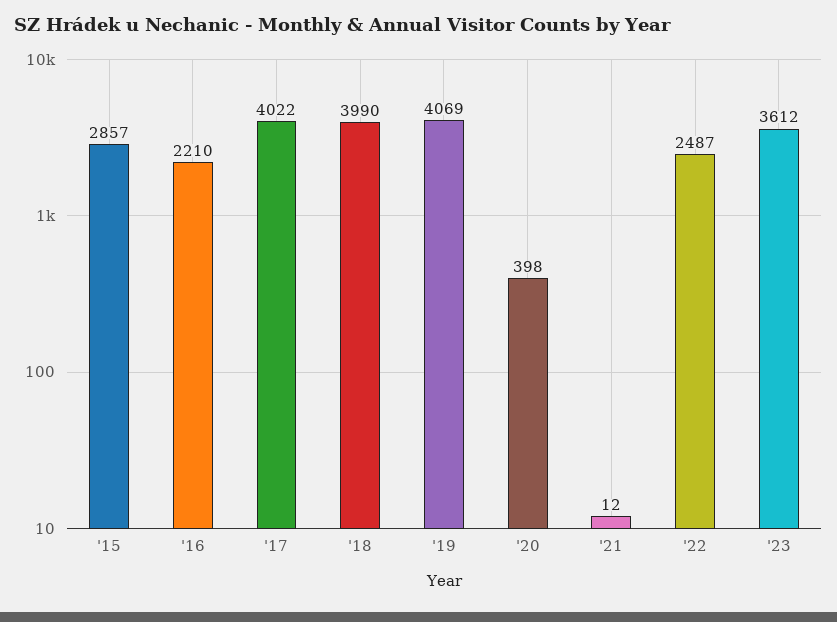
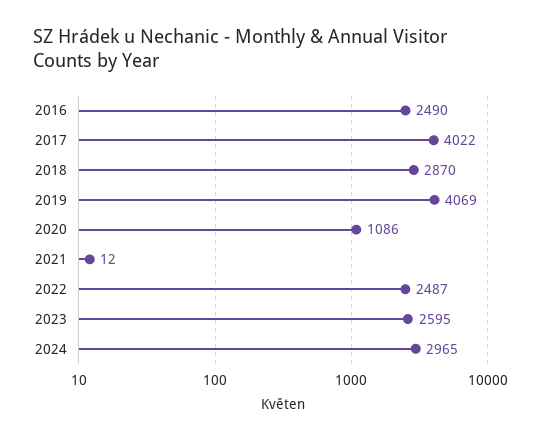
'15: 2857 -> none
'16: 2210 -> 2490
'18: 3990 -> 2870
'20: 398 -> 1086
'23: 3612 -> 2595
2024: none -> 2965

